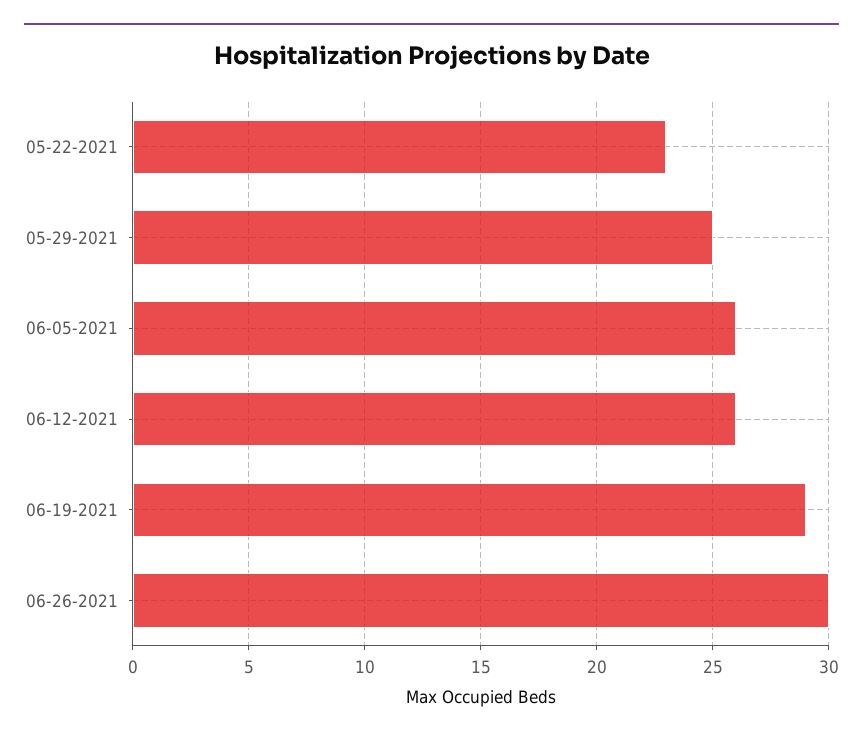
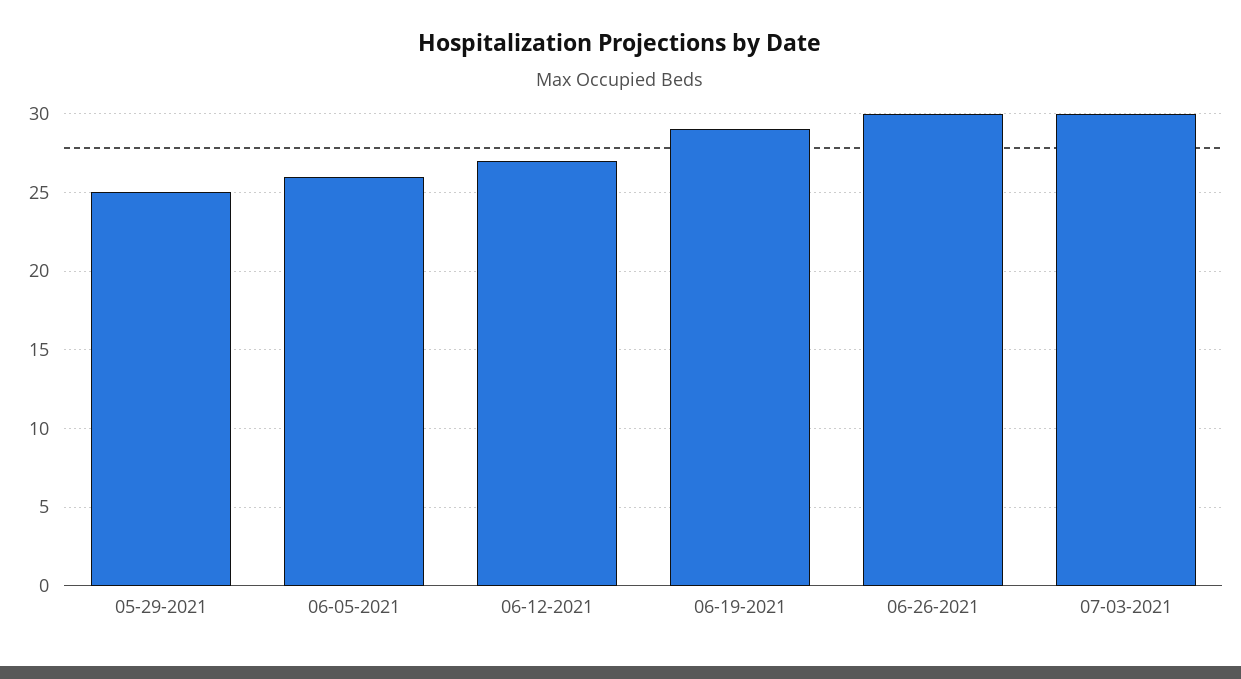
05-22-2021: 23 -> none
06-12-2021: 26 -> 27
07-03-2021: none -> 30

